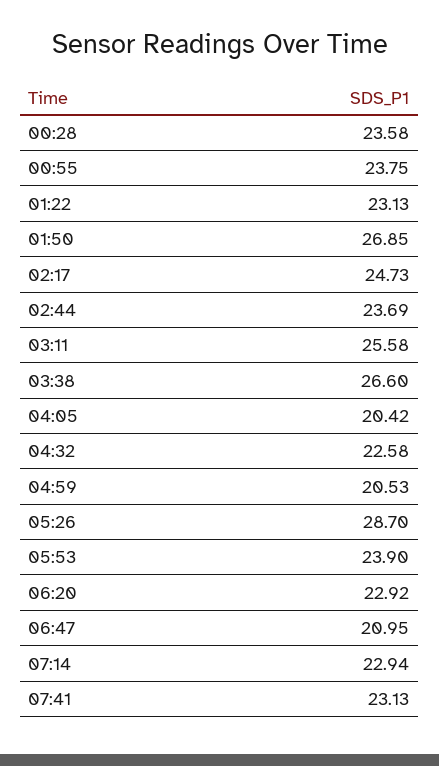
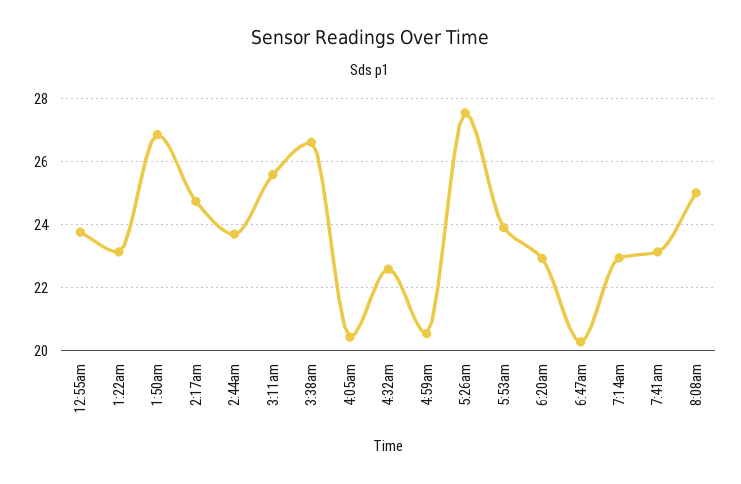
00:28: 23.58 -> none
05:26: 28.7 -> 27.6
06:47: 20.95 -> 20.2
8:08am: none -> 25

